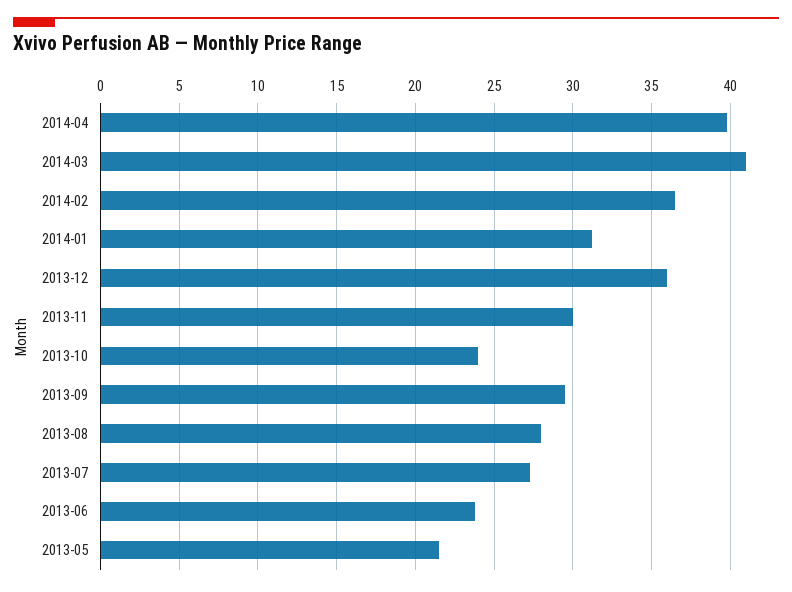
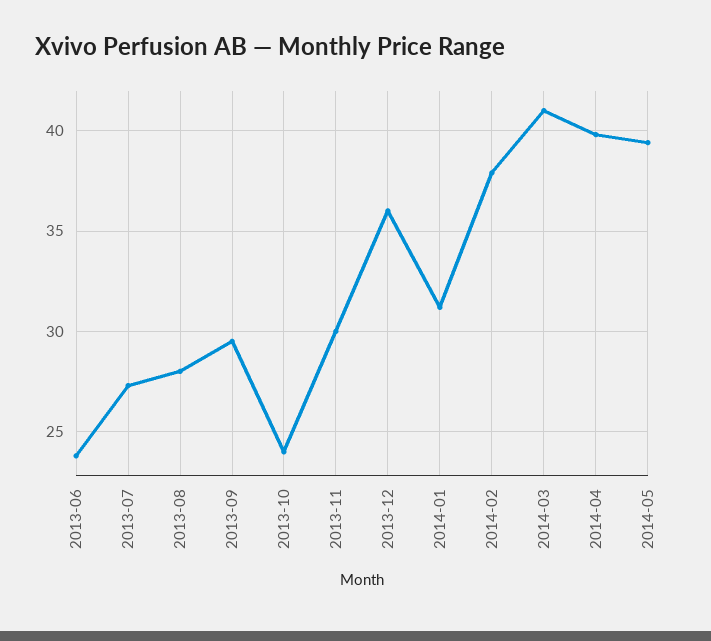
2014-02: 36.5 -> 38
2013-05: 21.5 -> none
2014-05: none -> 39.5

